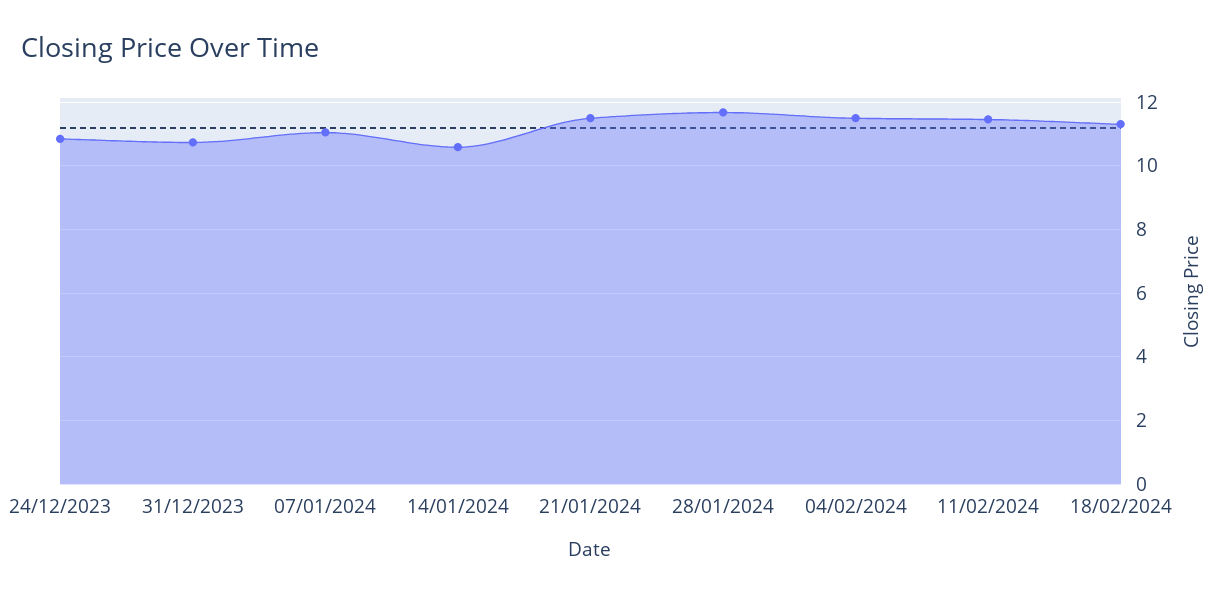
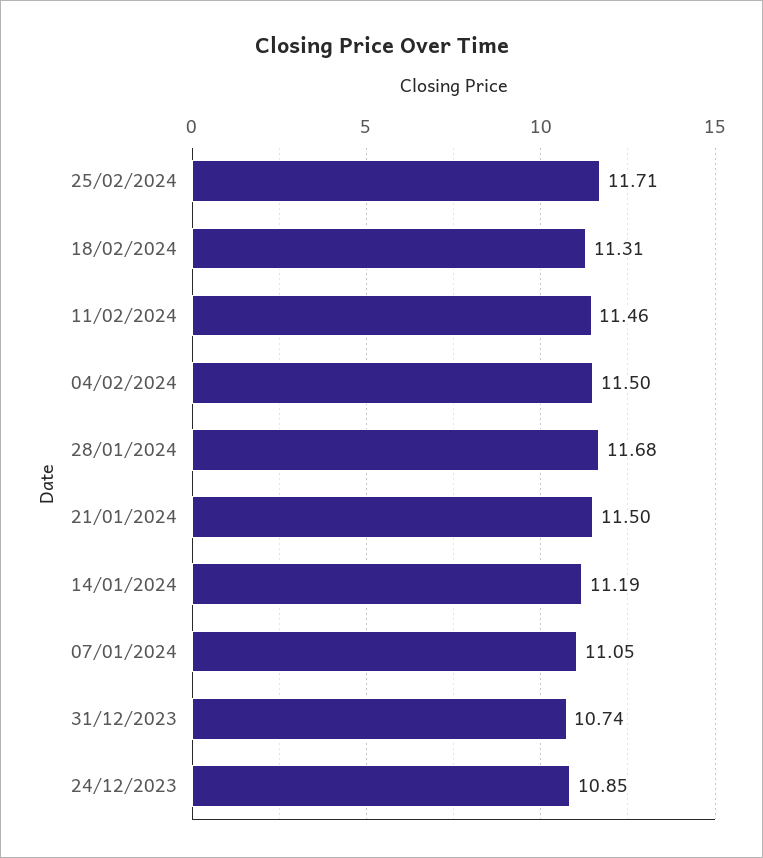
14/01/2024: 10.6 -> 11.19
25/02/2024: none -> 11.71

